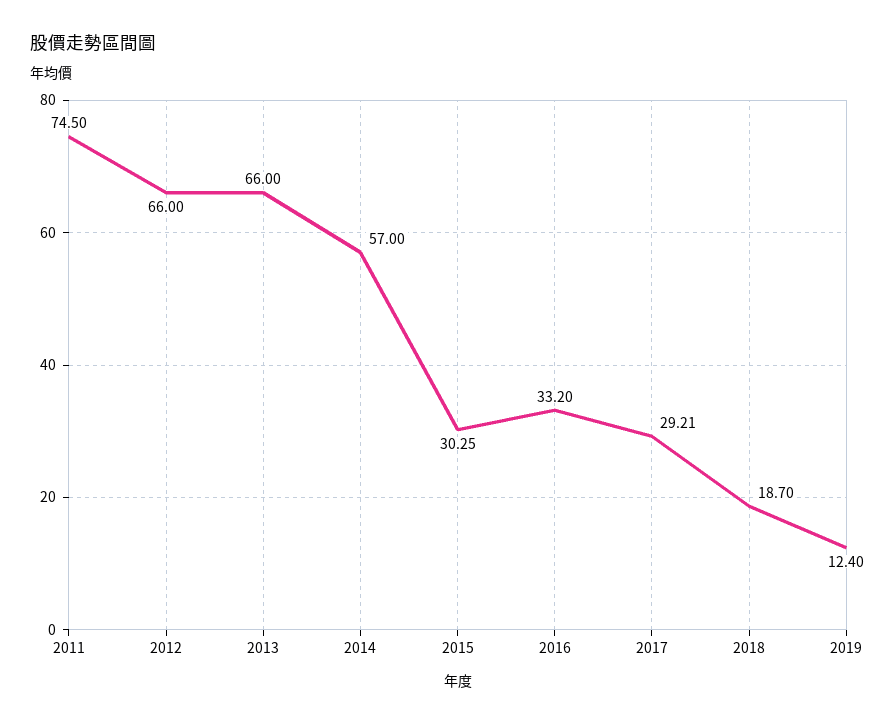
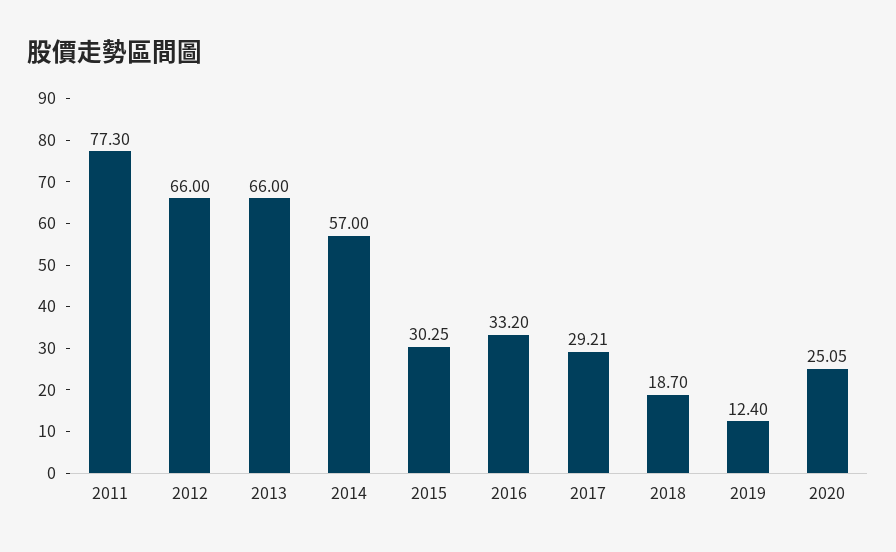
2011: 74.5 -> 77.3
2020: none -> 25.05

